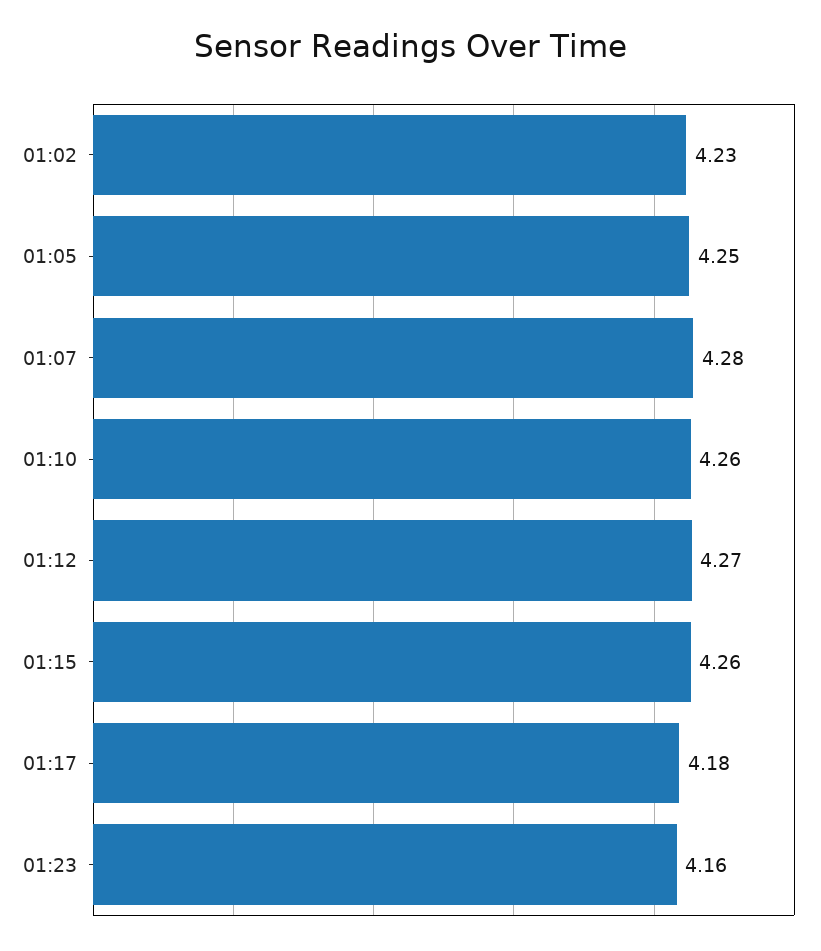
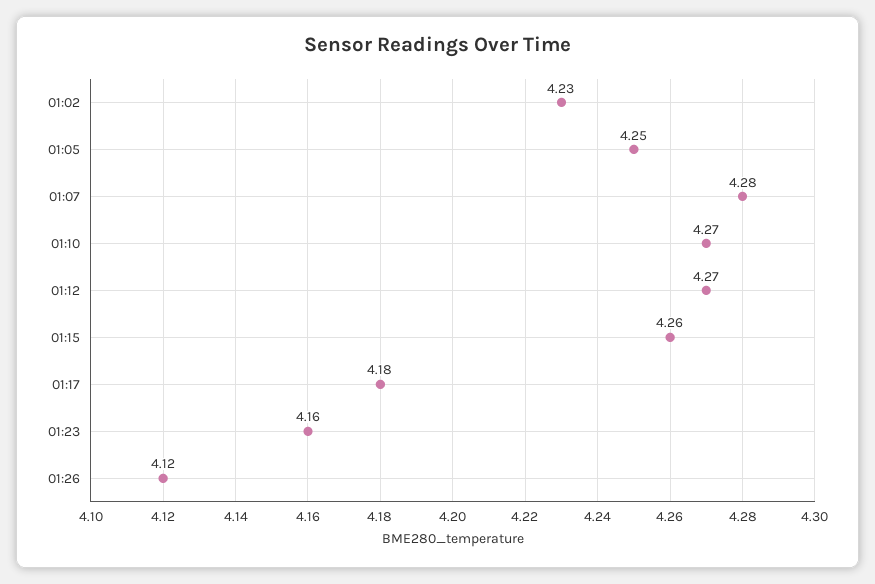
01:10: 4.26 -> 4.27
01:26: none -> 4.12

